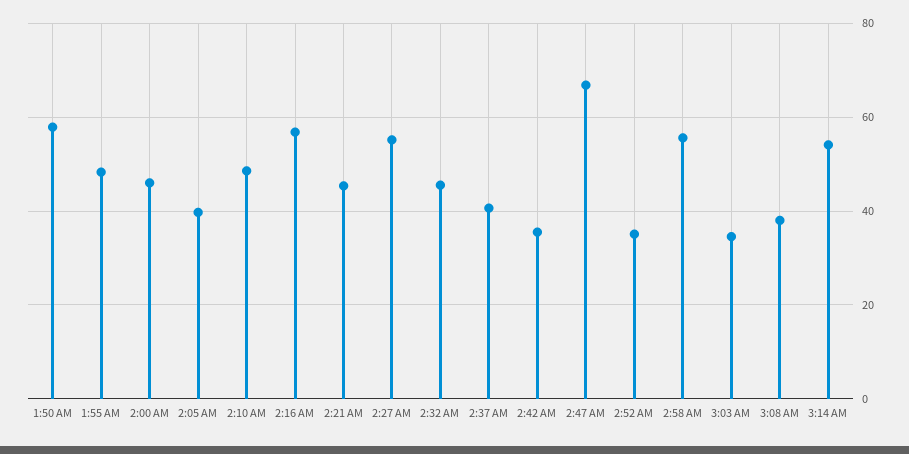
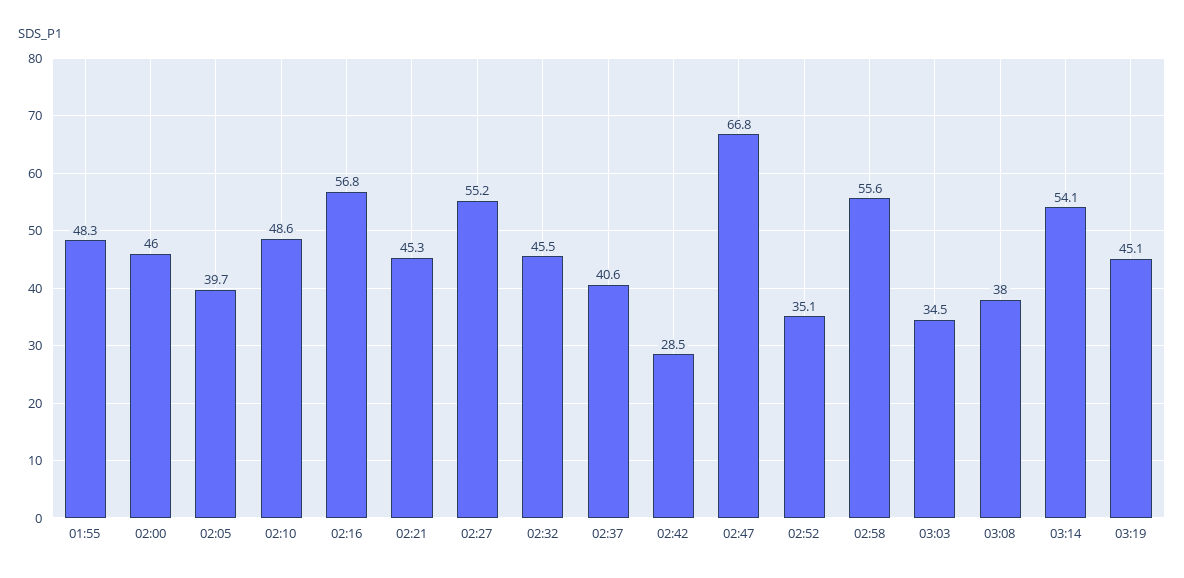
1:50 AM: 58 -> none
2:42 AM: 36 -> 28.5
03:19: none -> 45.1

